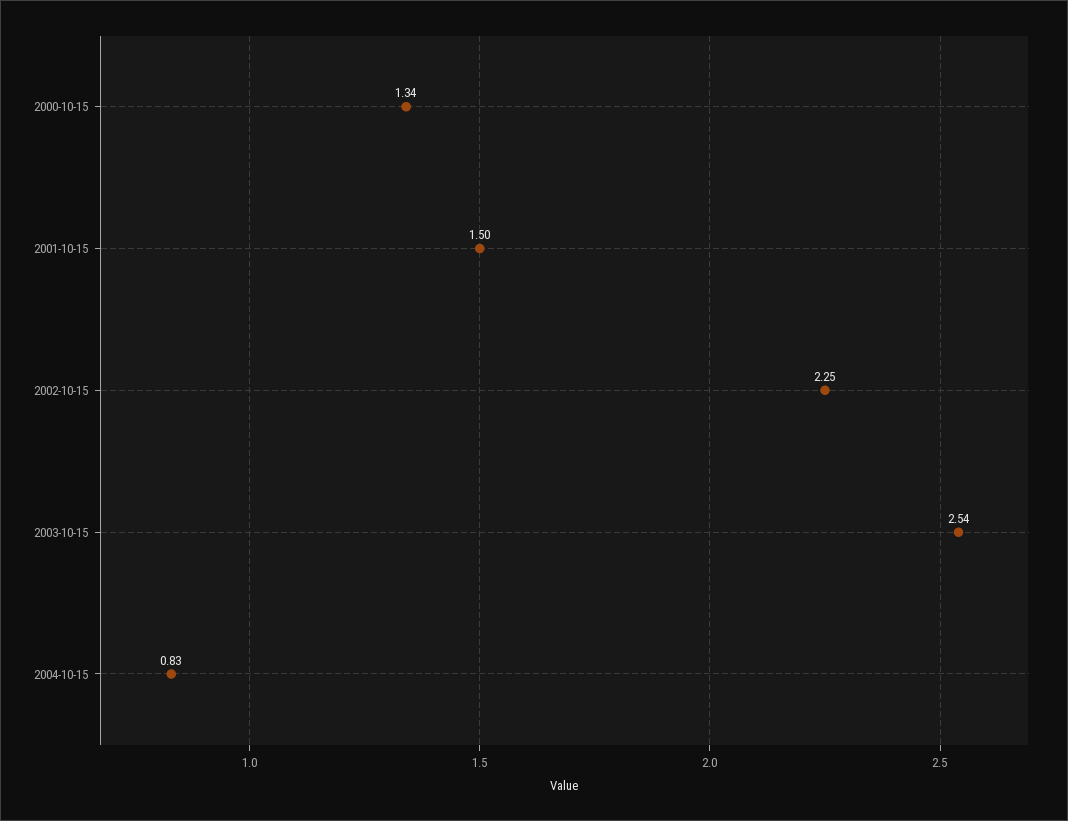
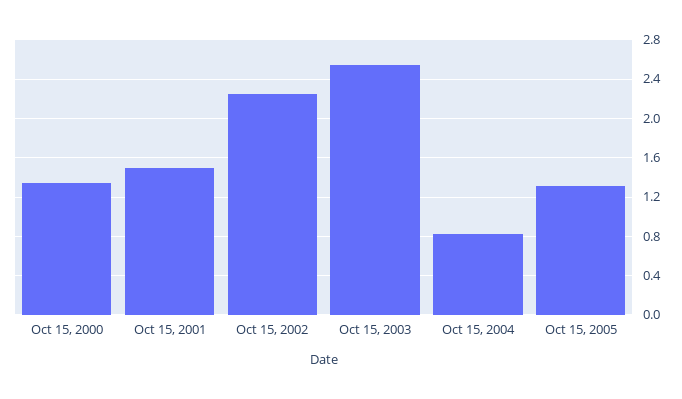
Oct 15, 2005: none -> 1.3

